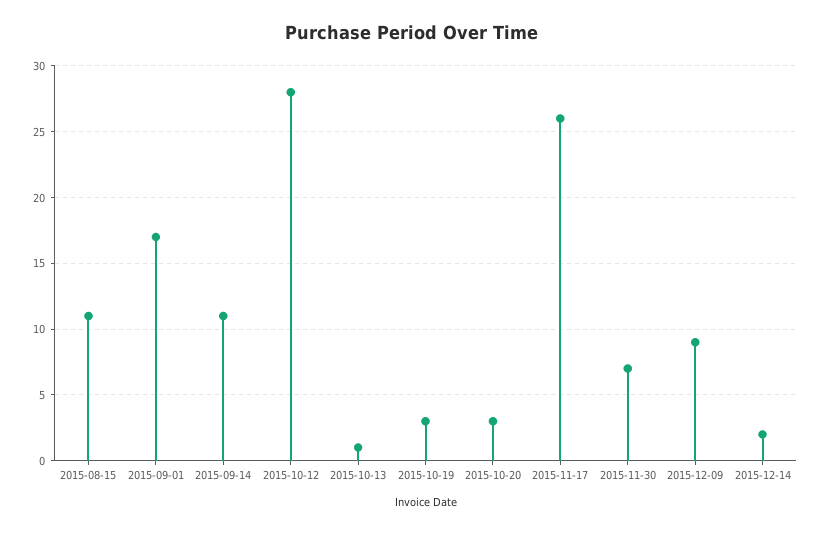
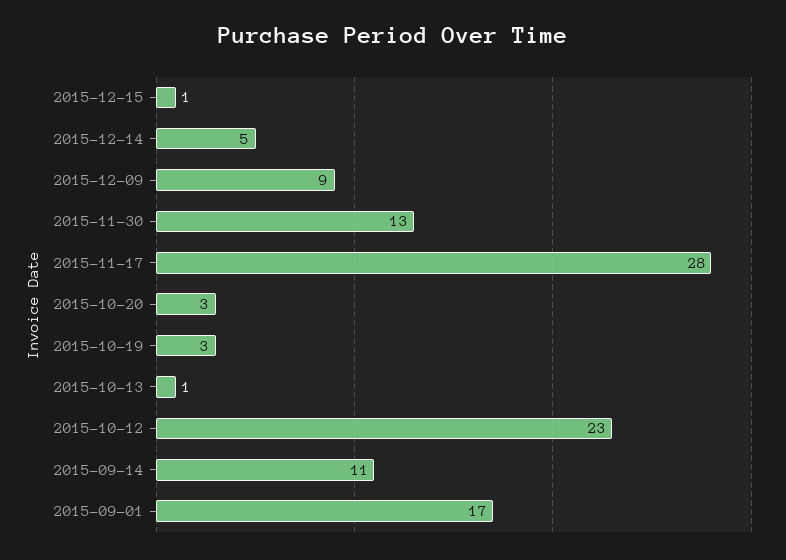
2015-08-15: 11 -> none
2015-10-12: 28 -> 23
2015-11-17: 26 -> 28
2015-11-30: 7 -> 13
2015-12-14: 2 -> 5
2015-12-15: none -> 1

